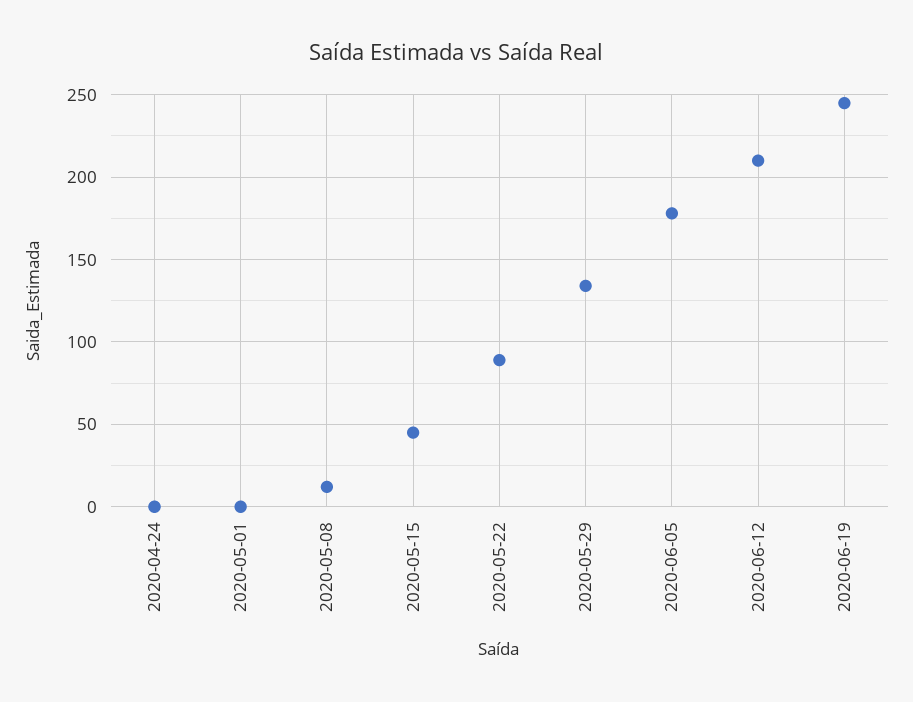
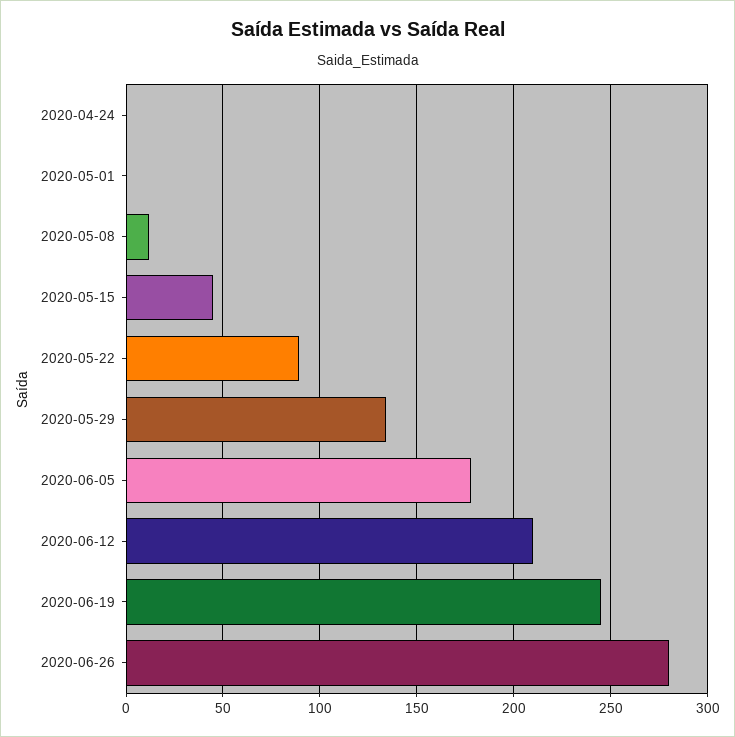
2020-06-26: none -> 280

